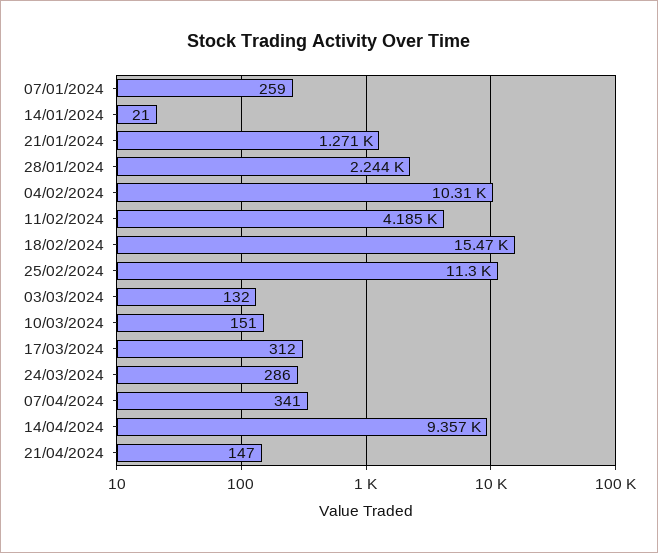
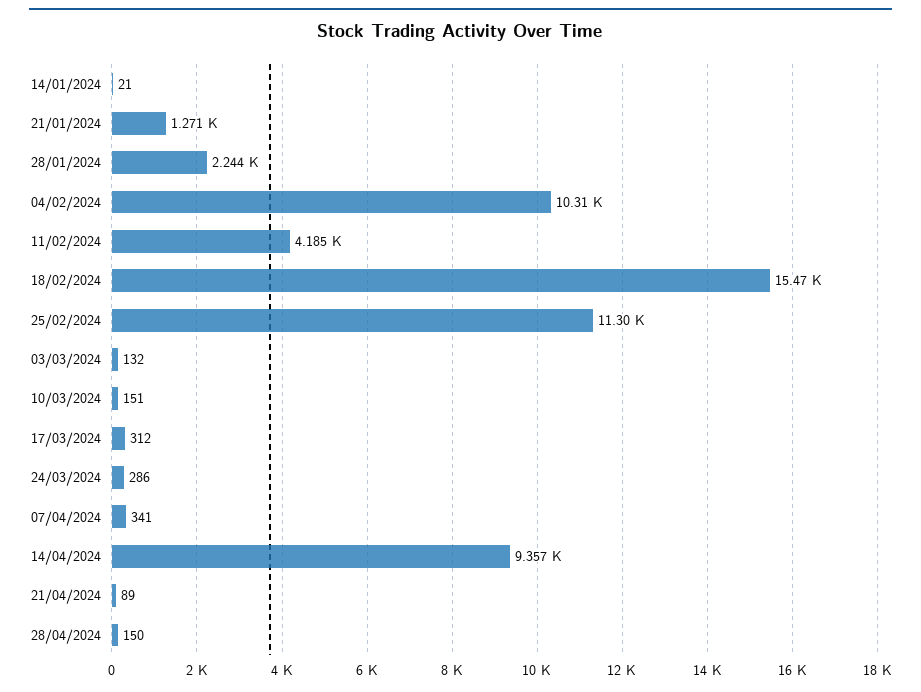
07/01/2024: 259 -> none
21/04/2024: 147 -> 89
28/04/2024: none -> 150

